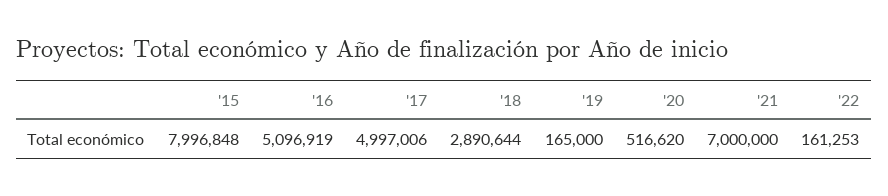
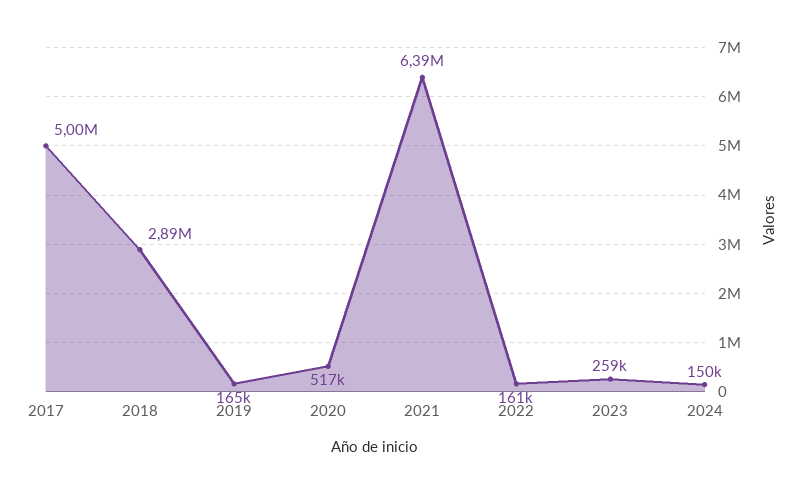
'15: 7996848 -> none
'16: 5096919 -> none
'21: 7000000 -> 6390000
2023: none -> 259000
2024: none -> 150000

